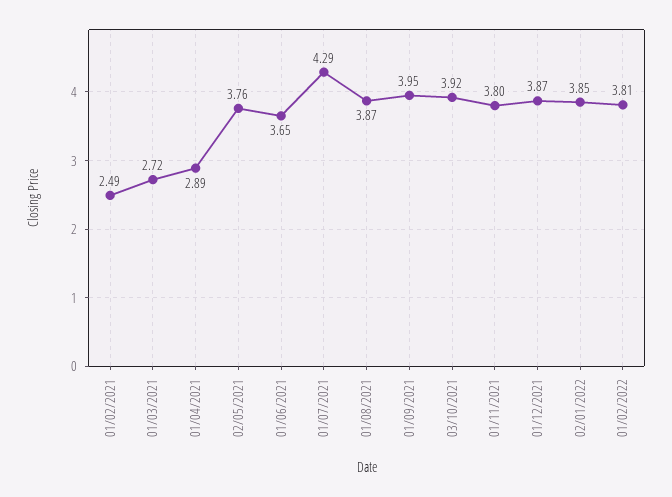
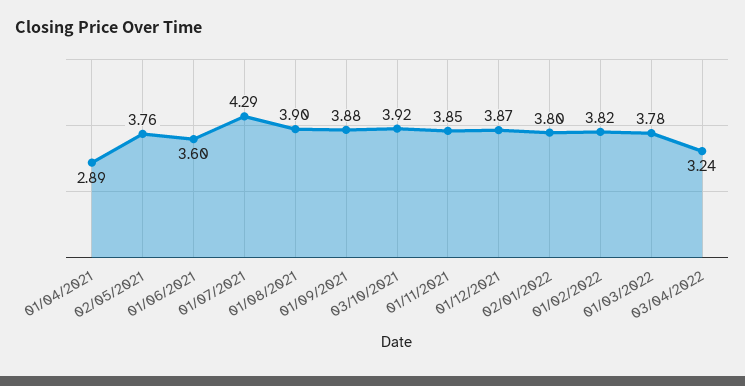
01/02/2021: 2.49 -> none
01/03/2021: 2.72 -> none
01/06/2021: 3.65 -> 3.6
01/08/2021: 3.87 -> 3.9
01/09/2021: 3.95 -> 3.88
01/11/2021: 3.8 -> 3.85
02/01/2022: 3.85 -> 3.8
01/02/2022: 3.81 -> 3.82
01/03/2022: none -> 3.78
03/04/2022: none -> 3.24

